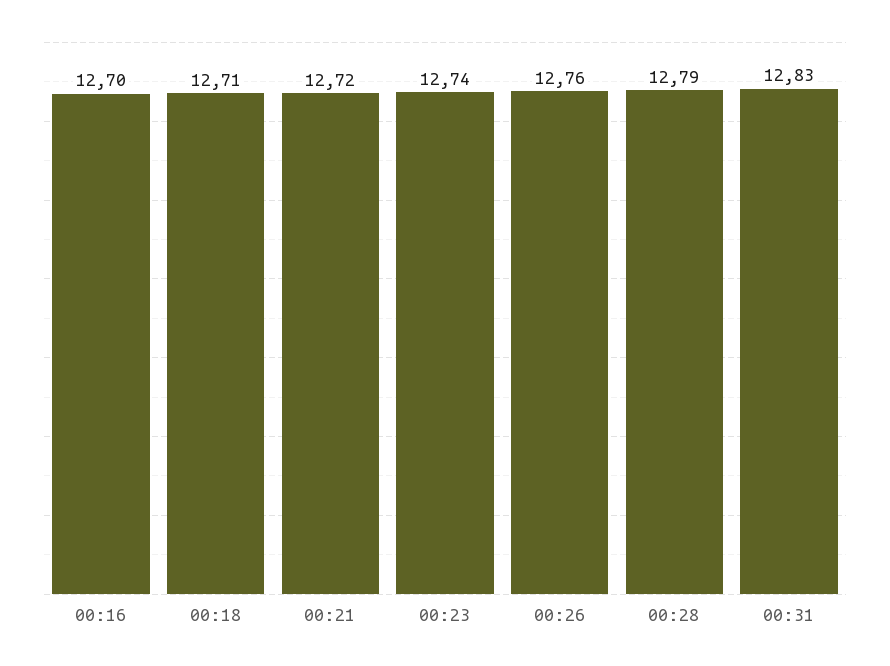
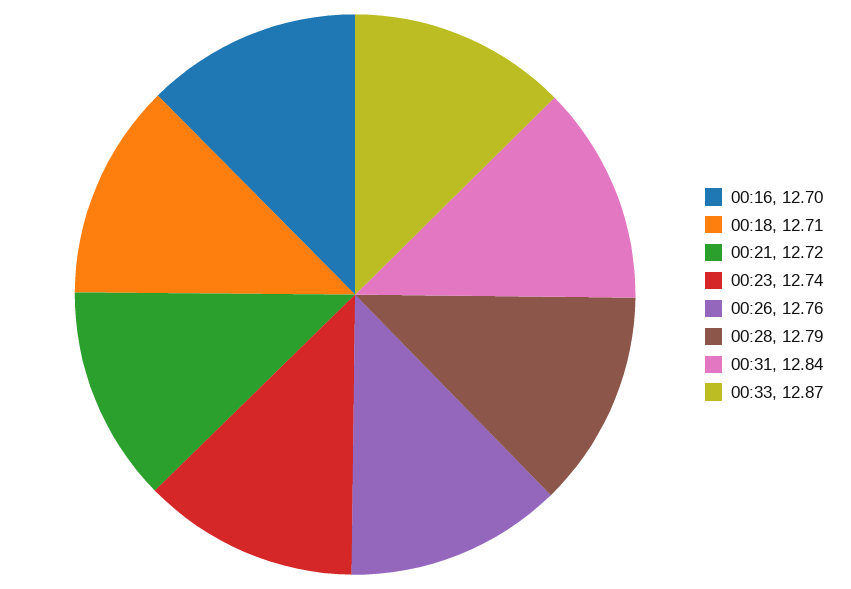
00:31: 12.83 -> 12.84
00:33: none -> 12.87

